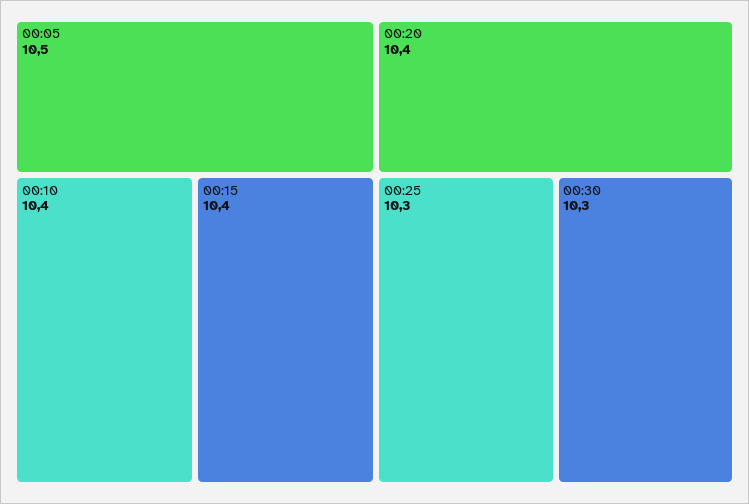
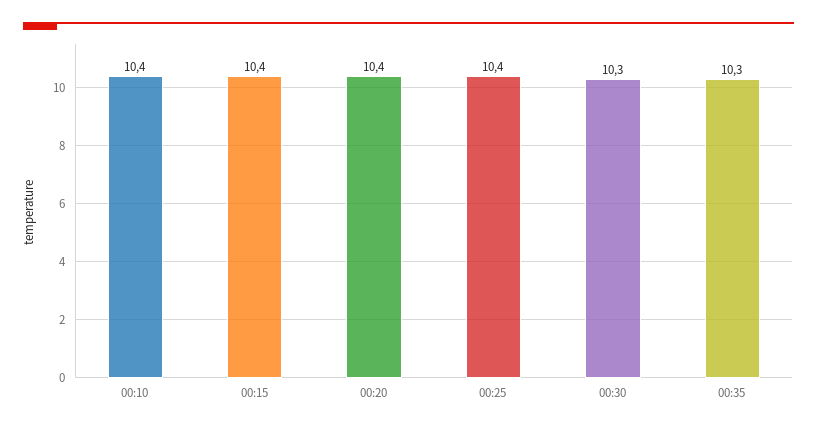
00:05: 10.5 -> none
00:25: 10.3 -> 10.4
00:35: none -> 10.3

